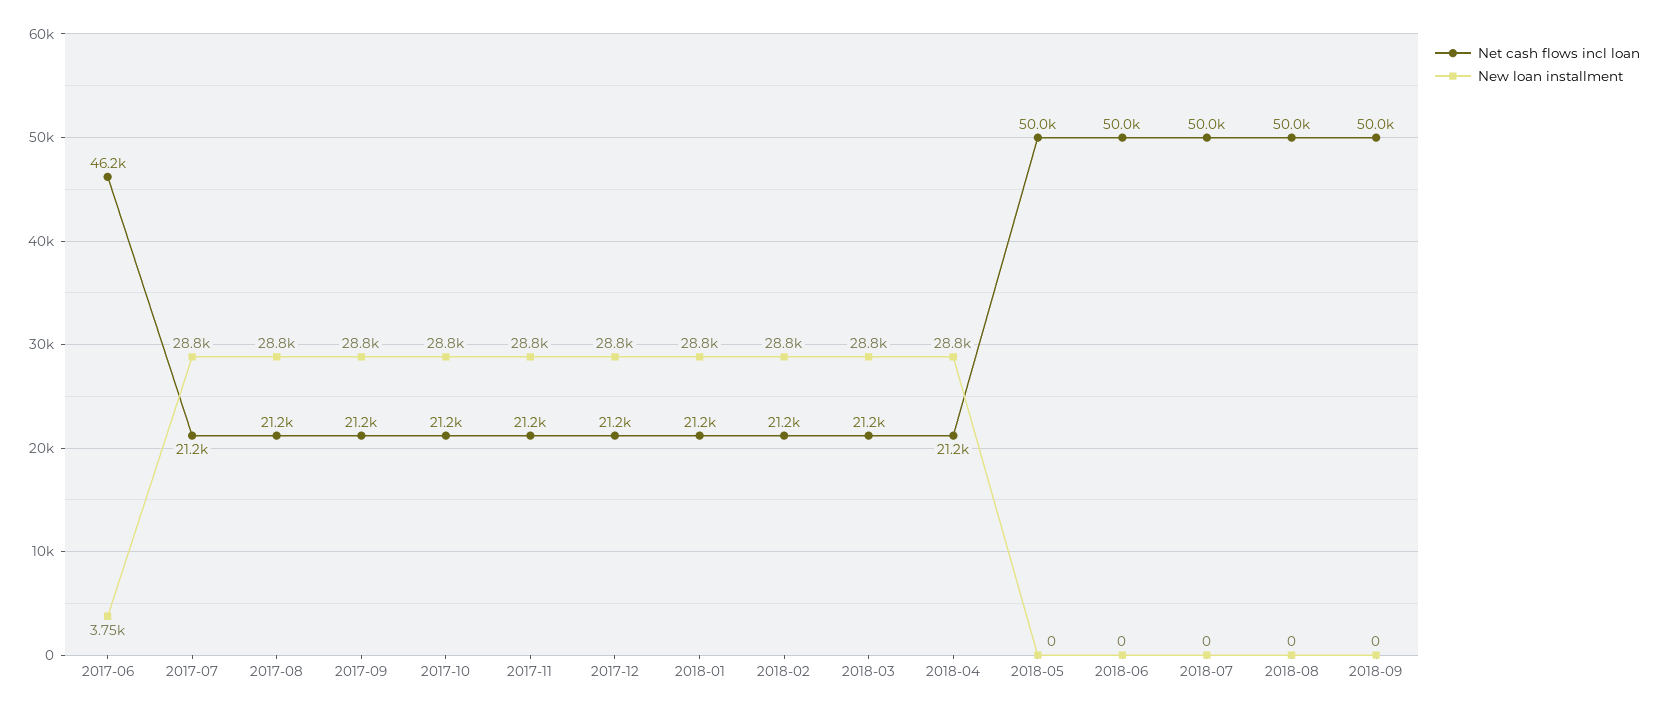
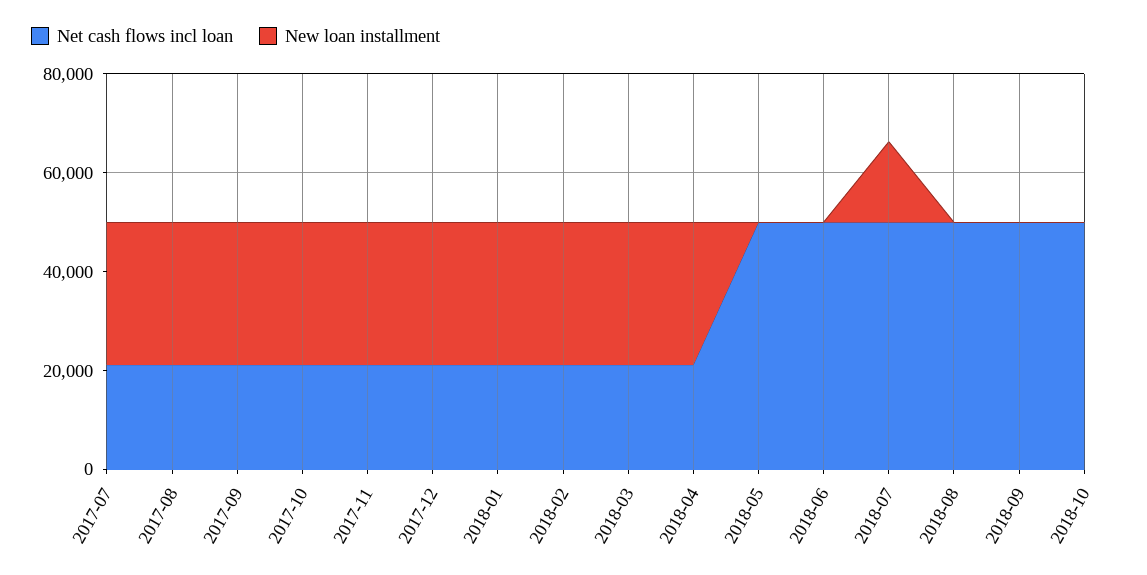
Net cash flows incl loan, 2017-06: 46200 -> none
New loan installment, 2017-06: 3750 -> none
New loan installment, 2018-07: 0 -> 15000
Net cash flows incl loan, 2018-10: none -> 50000
New loan installment, 2018-10: none -> 0

